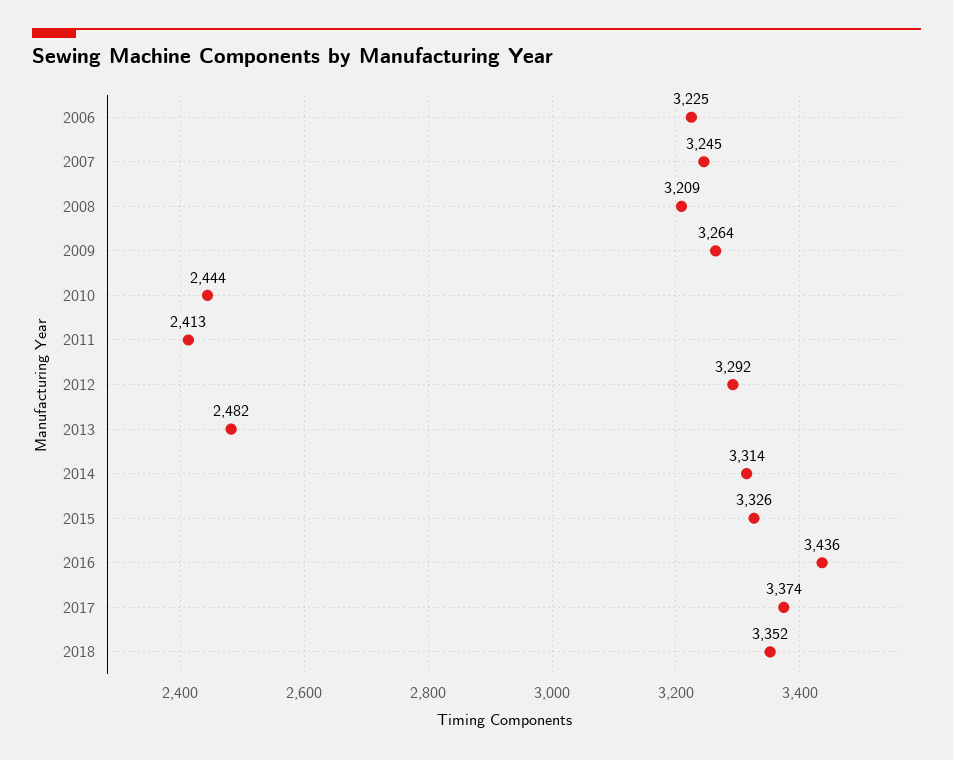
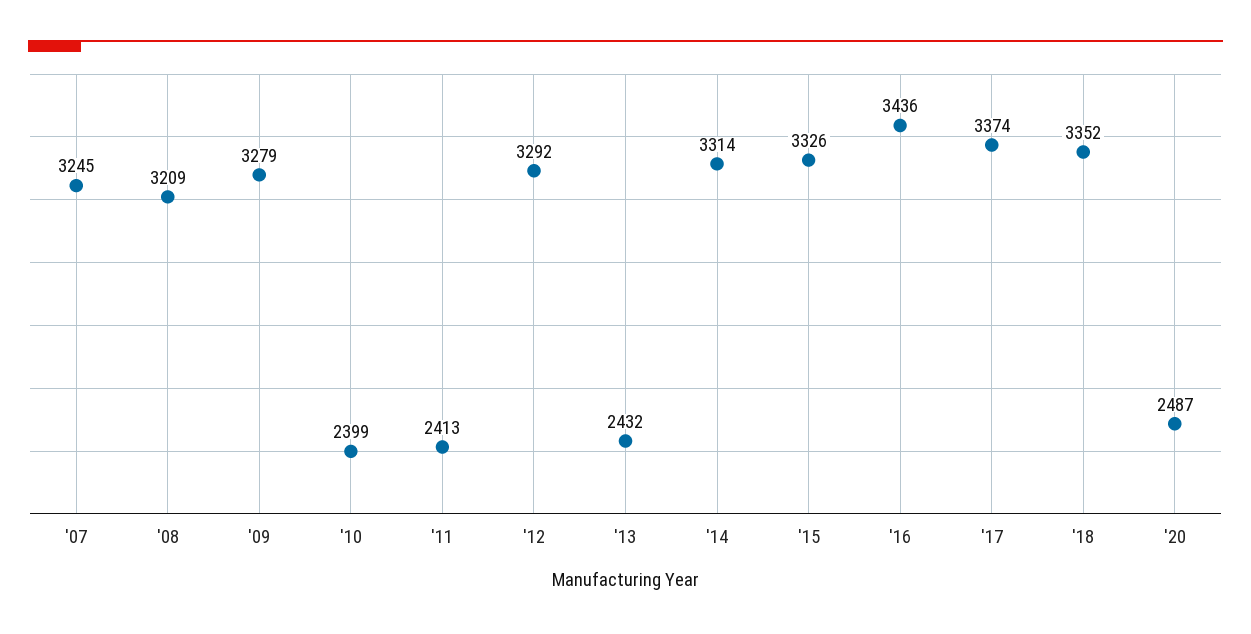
2006: 3225 -> none
2009: 3264 -> 3279
2010: 2444 -> 2399
2013: 2482 -> 2432
'20: none -> 2487

